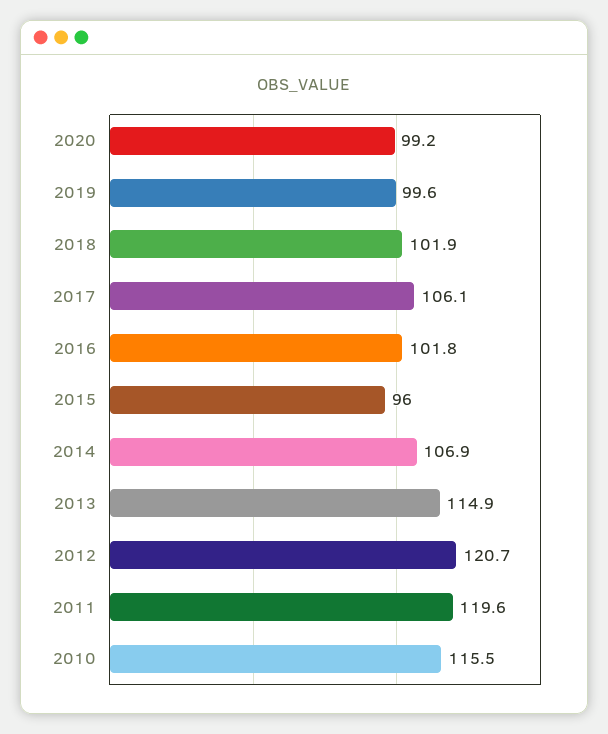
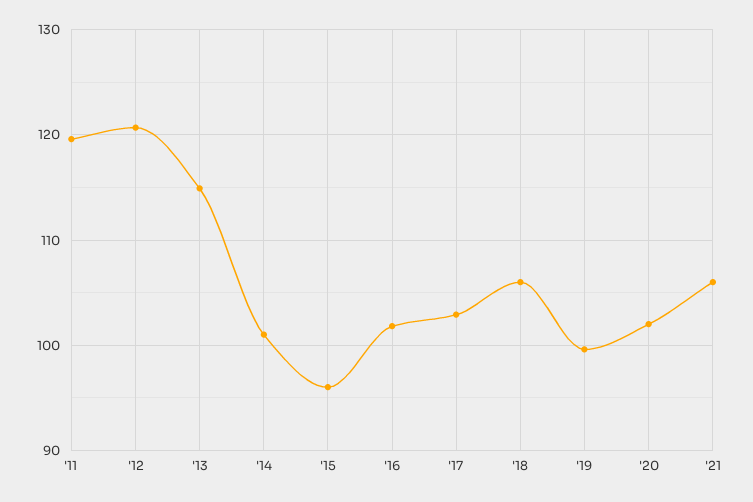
2020: 99.2 -> 102
2018: 101.9 -> 106
2017: 106.1 -> 103
2014: 106.9 -> 101
2010: 115.5 -> none
'21: none -> 106

